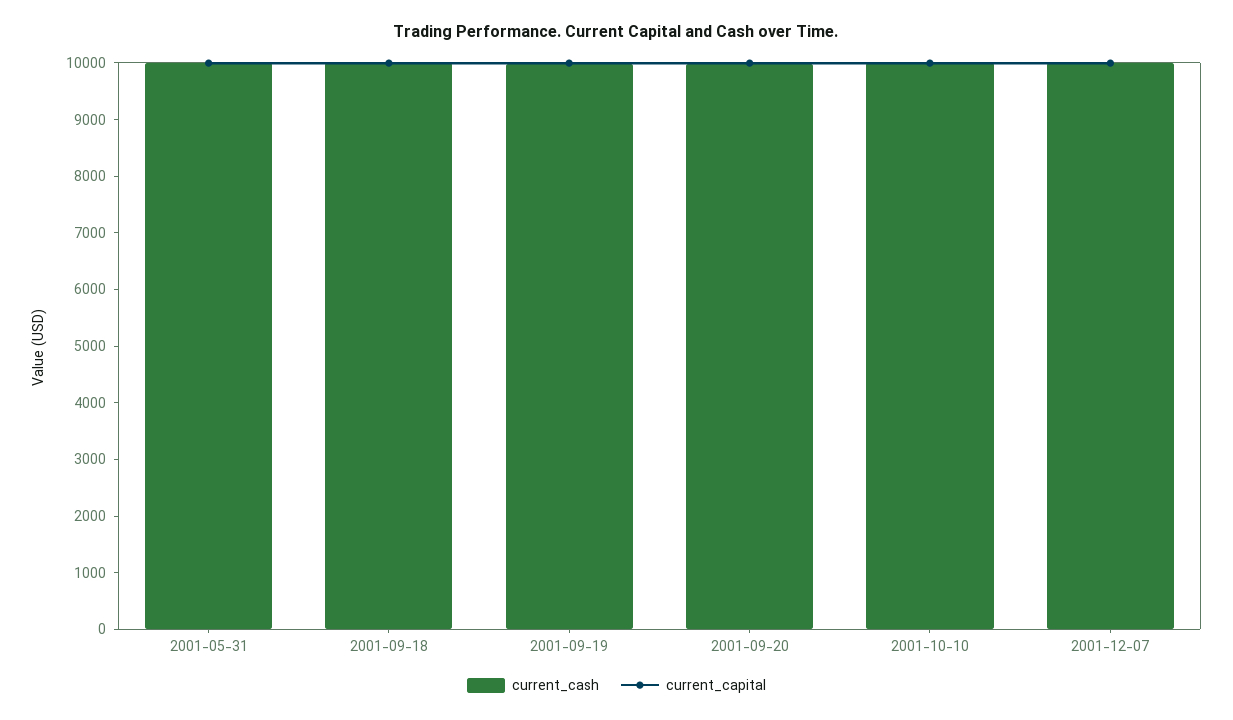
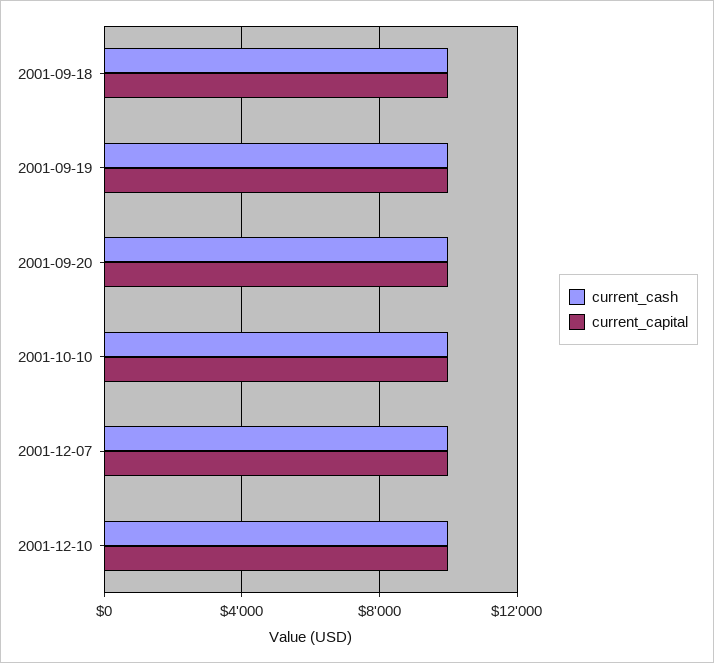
current_cash, 2001-05-31: 10000 -> none
current_capital, 2001-05-31: 10000 -> none
current_cash, 2001-12-10: none -> 10000
current_capital, 2001-12-10: none -> 10000

